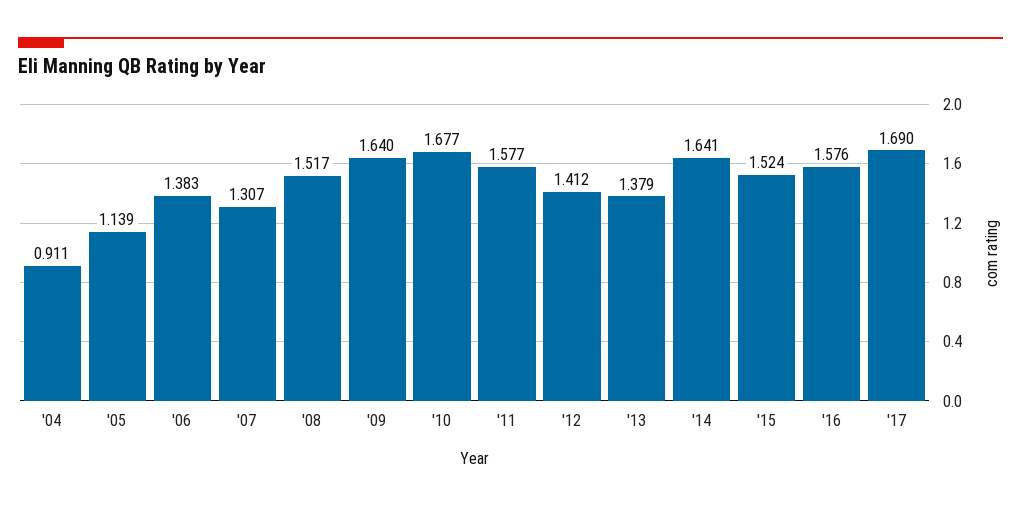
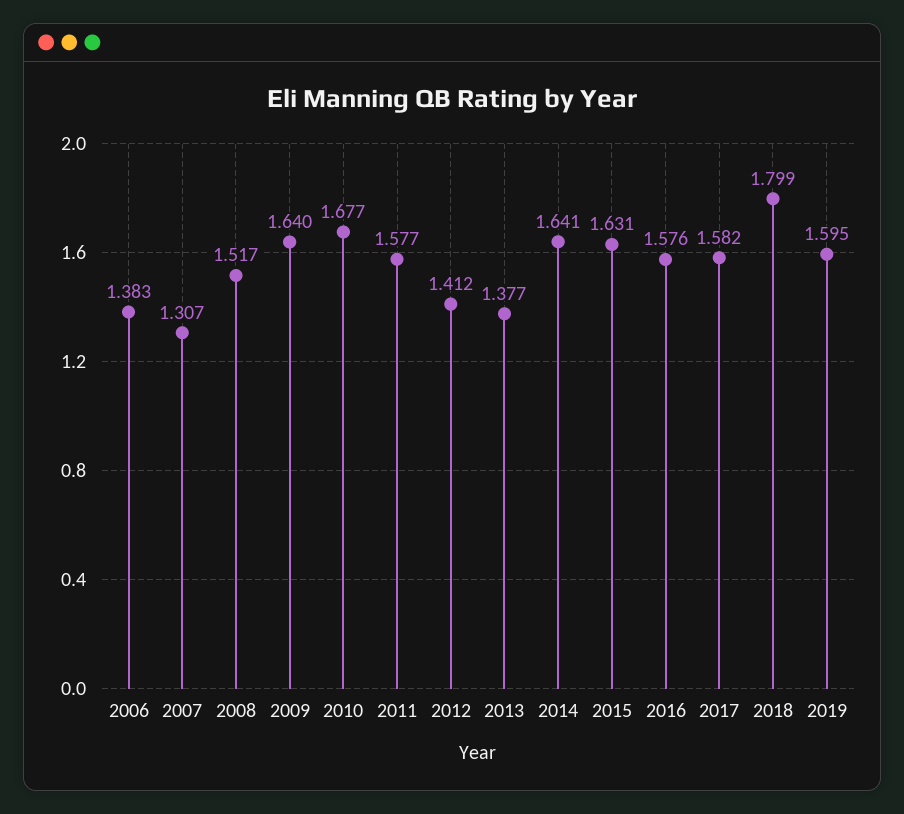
'04: 0.911 -> none
'05: 1.139 -> none
'13: 1.379 -> 1.377
'15: 1.524 -> 1.631
'17: 1.69 -> 1.582
2018: none -> 1.799
2019: none -> 1.595

